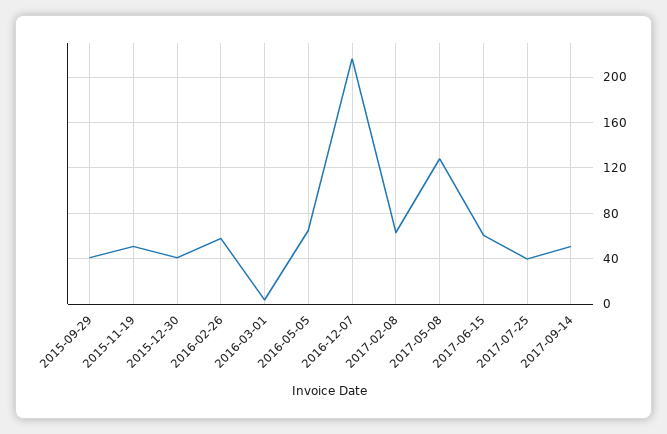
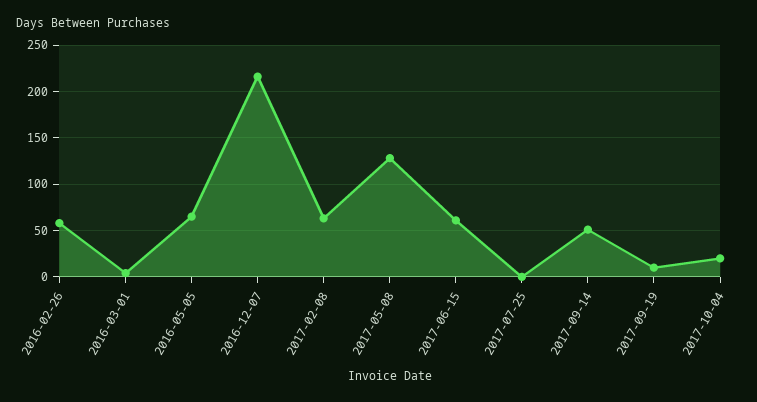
2015-09-29: 40 -> none
2015-11-19: 50 -> none
2015-12-30: 40 -> none
2017-07-25: 40 -> 0
2017-09-19: none -> 10
2017-10-04: none -> 20

